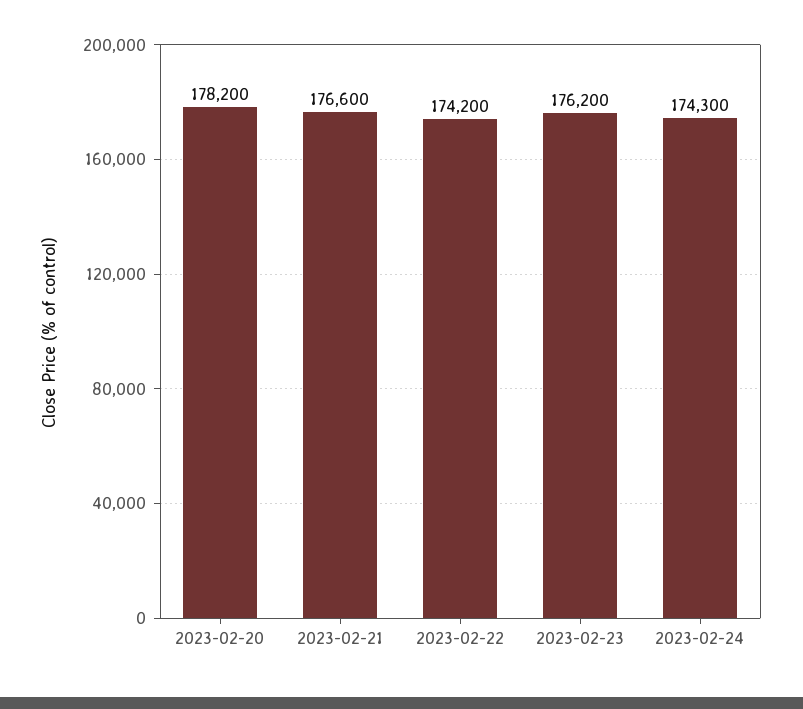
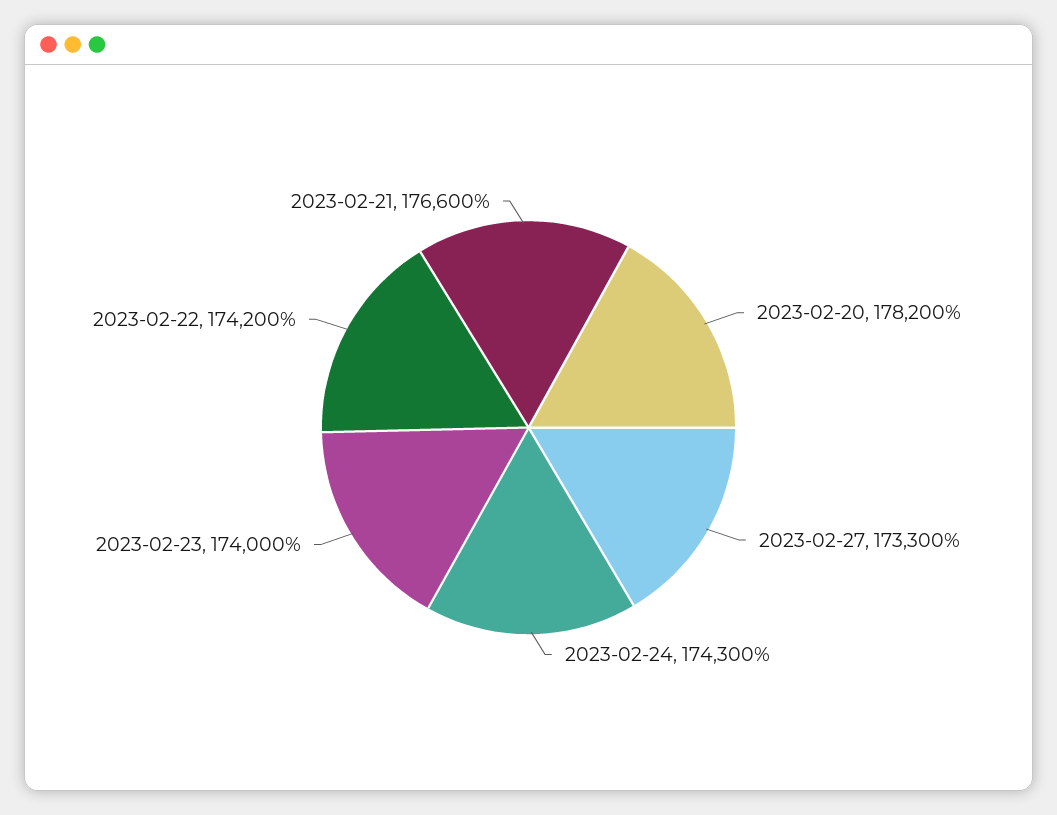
2023-02-23: 176200 -> 174000
2023-02-27: none -> 173300

